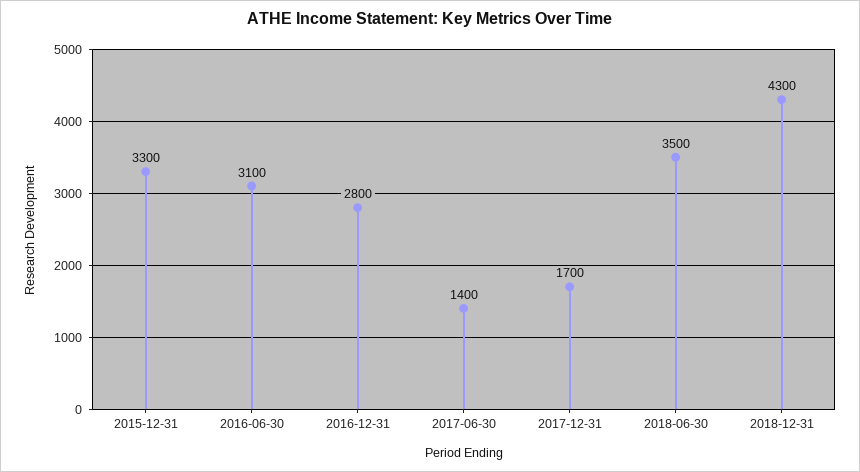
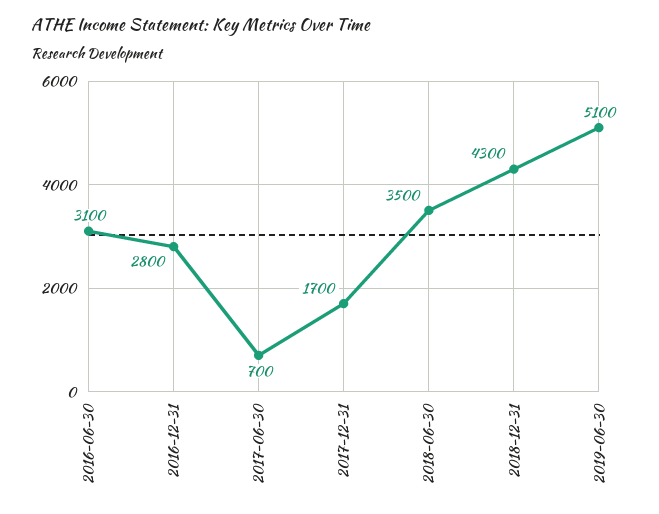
2015-12-31: 3300 -> none
2017-06-30: 1400 -> 700
2019-06-30: none -> 5100

